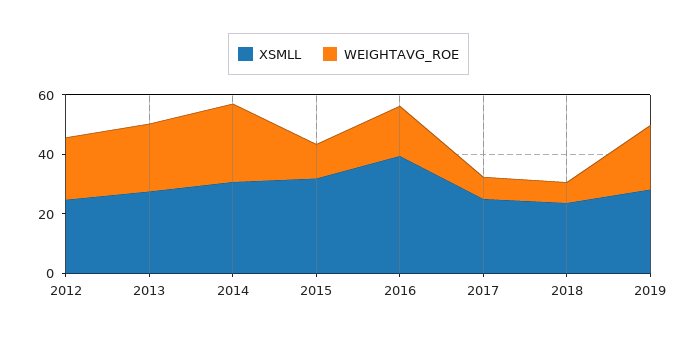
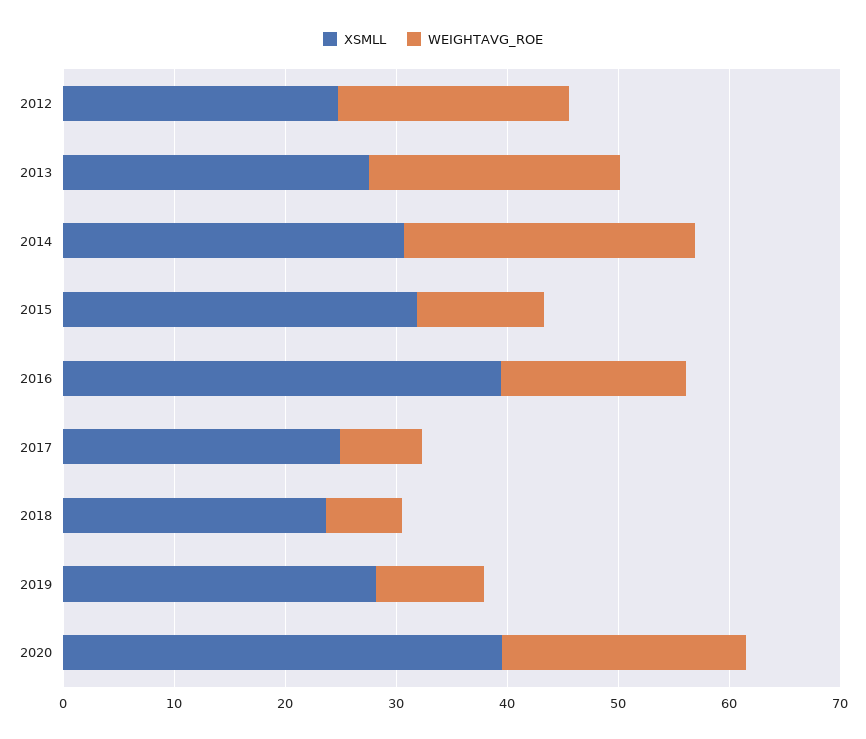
WEIGHTAVG_ROE, 2019: 20 -> 10
XSMLL, 2020: none -> 40
WEIGHTAVG_ROE, 2020: none -> 22

